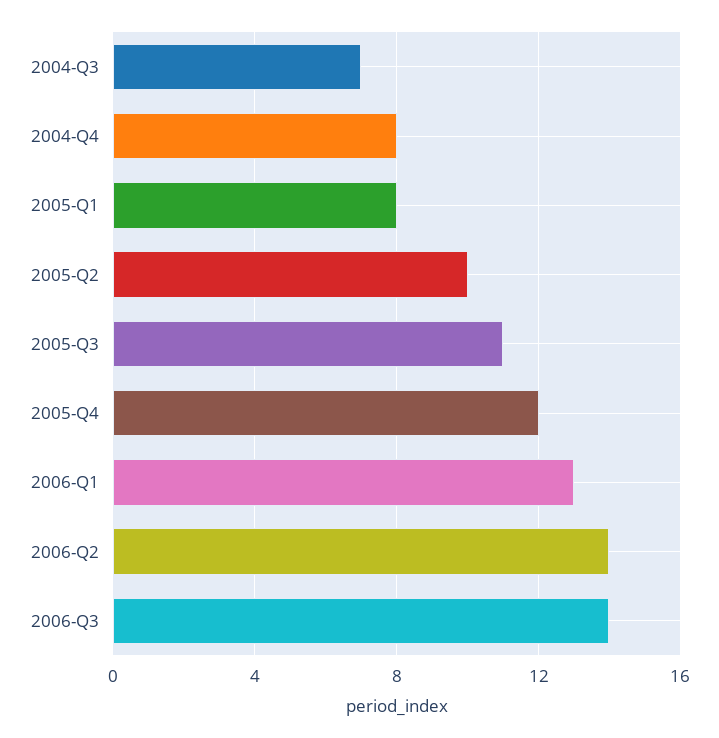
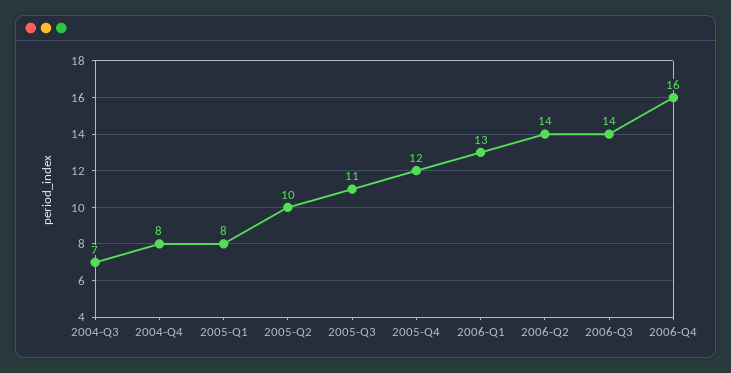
2006-Q4: none -> 16

